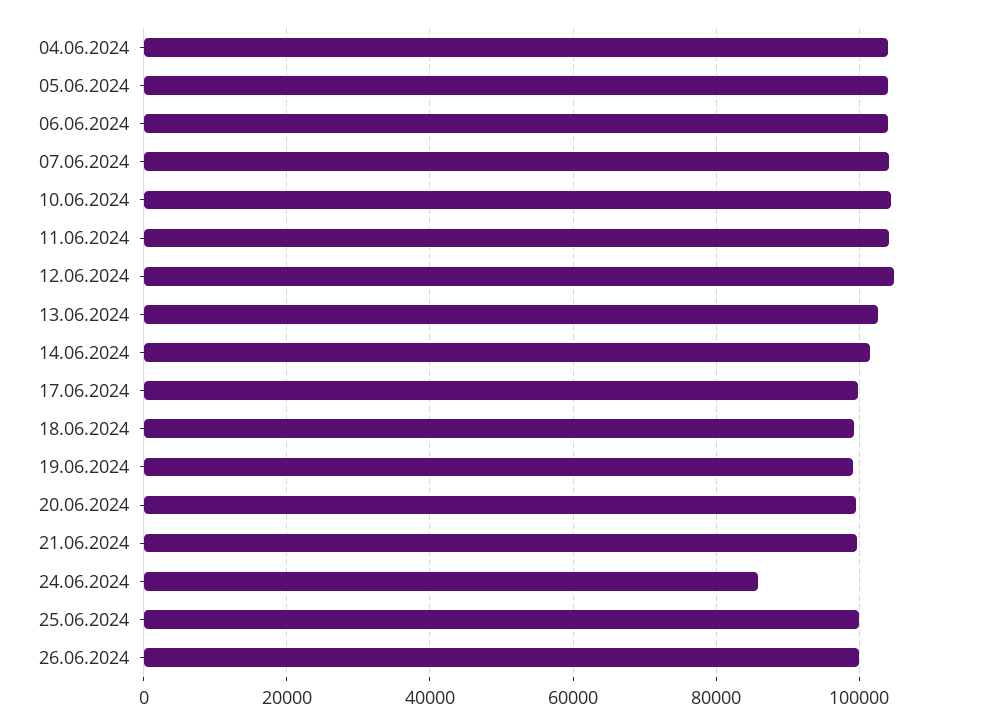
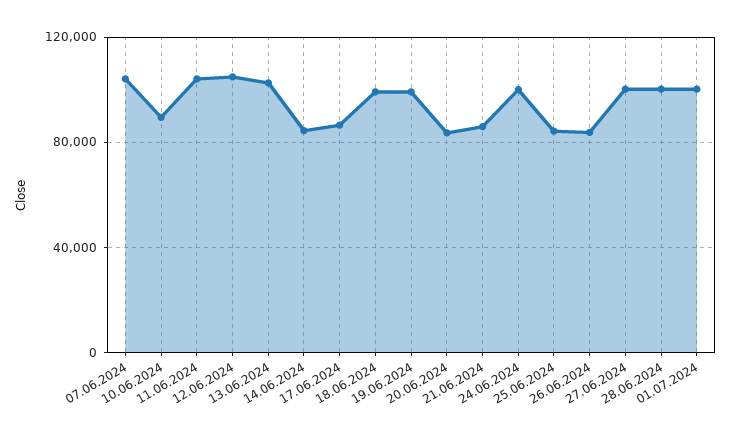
04.06.2024: 104000 -> none
05.06.2024: 104000 -> none
06.06.2024: 104000 -> none
10.06.2024: 104000 -> 90000
14.06.2024: 102000 -> 85000
17.06.2024: 100000 -> 85000
20.06.2024: 100000 -> 85000
21.06.2024: 100000 -> 85000
24.06.2024: 86000 -> 100000
25.06.2024: 100000 -> 85000
26.06.2024: 100000 -> 85000
27.06.2024: none -> 100000
28.06.2024: none -> 100000
01.07.2024: none -> 100000

